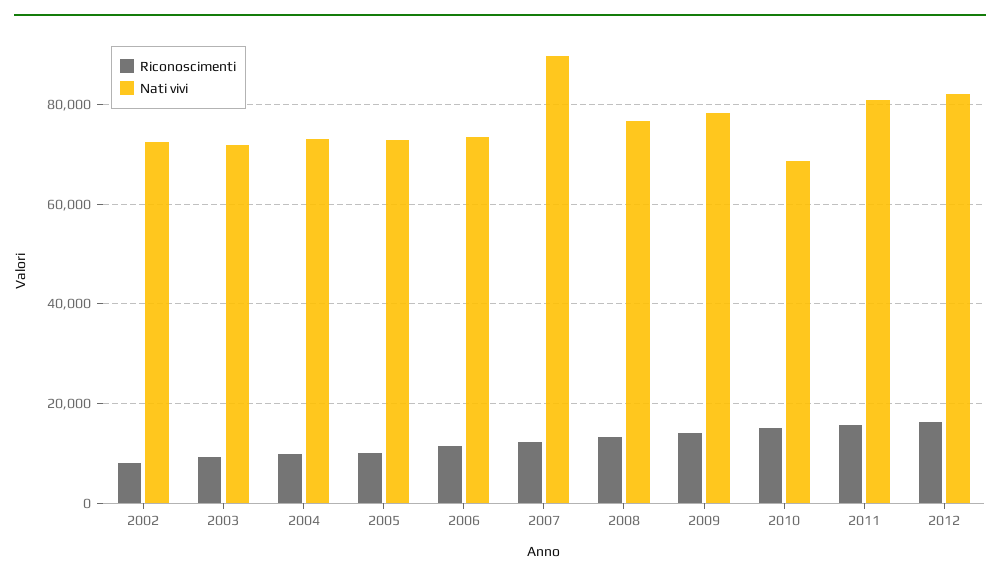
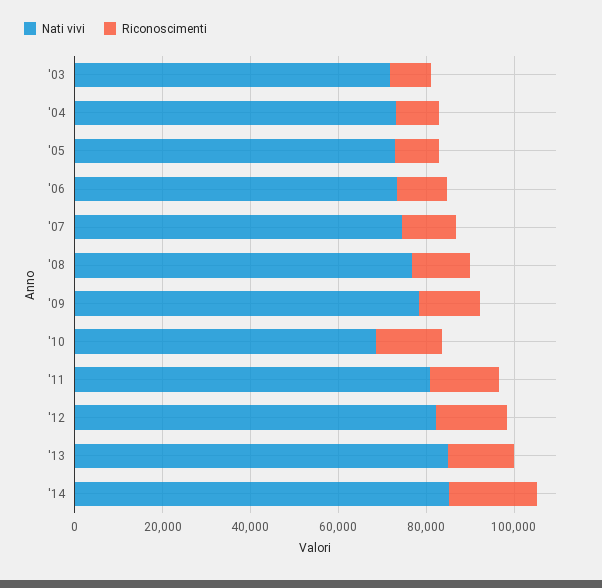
Riconoscimenti, 2002: 8000 -> none
Nati vivi, 2002: 72000 -> none
Nati vivi, 2007: 90000 -> 75000
Nati vivi, '13: none -> 85000
Riconoscimenti, '13: none -> 15000
Nati vivi, '14: none -> 85000
Riconoscimenti, '14: none -> 20000

